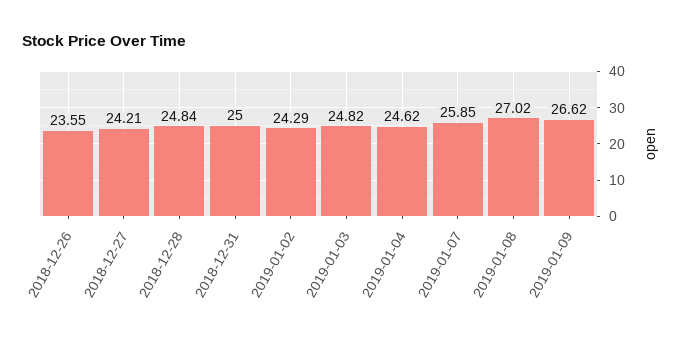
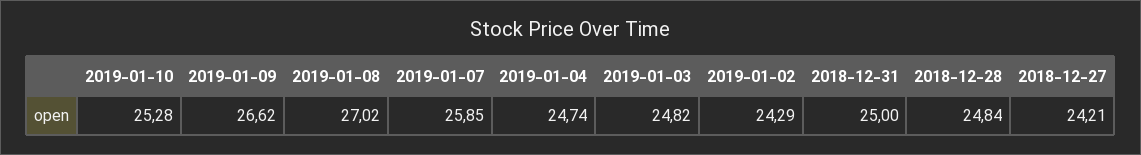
2018-12-26: 23.55 -> none
2019-01-04: 24.62 -> 24.74
2019-01-10: none -> 25.28

